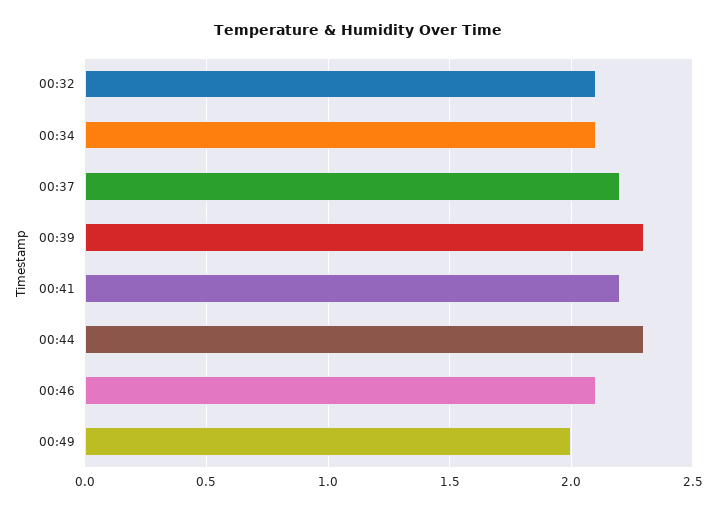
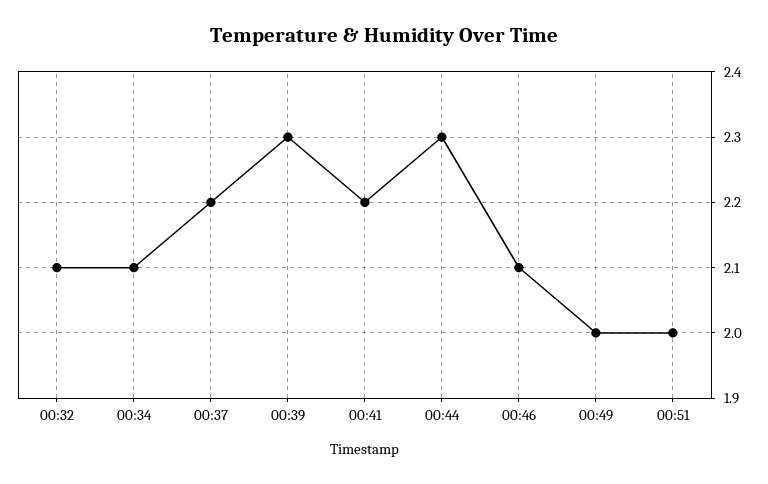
00:51: none -> 2

